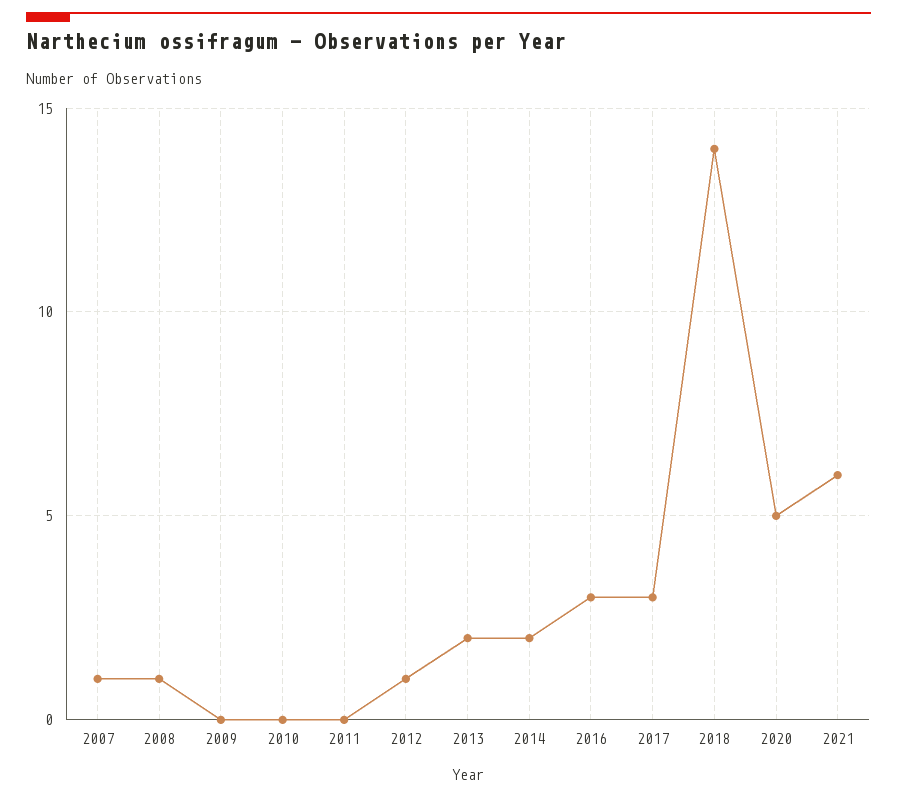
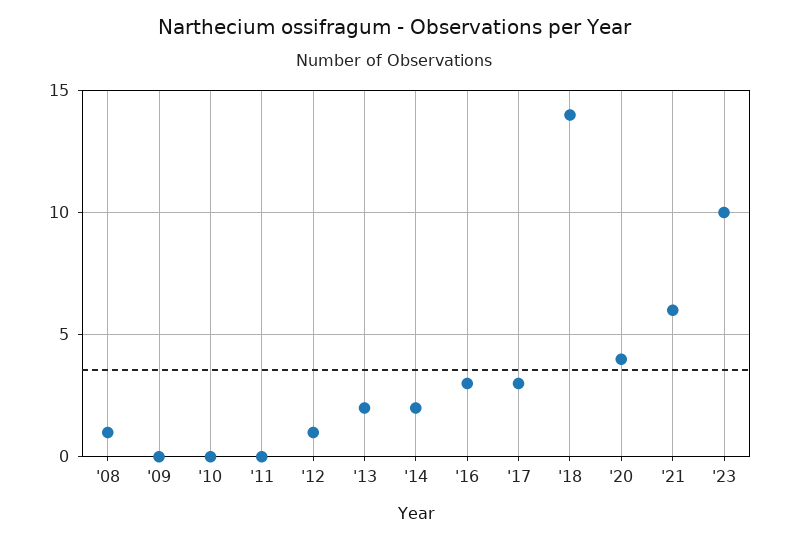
2007: 1 -> none
2020: 5 -> 4
'23: none -> 10

